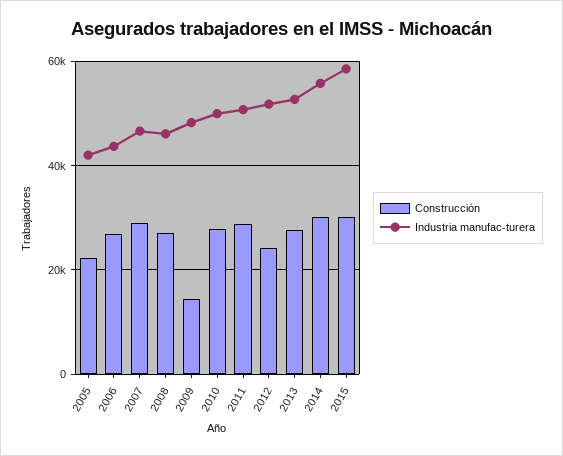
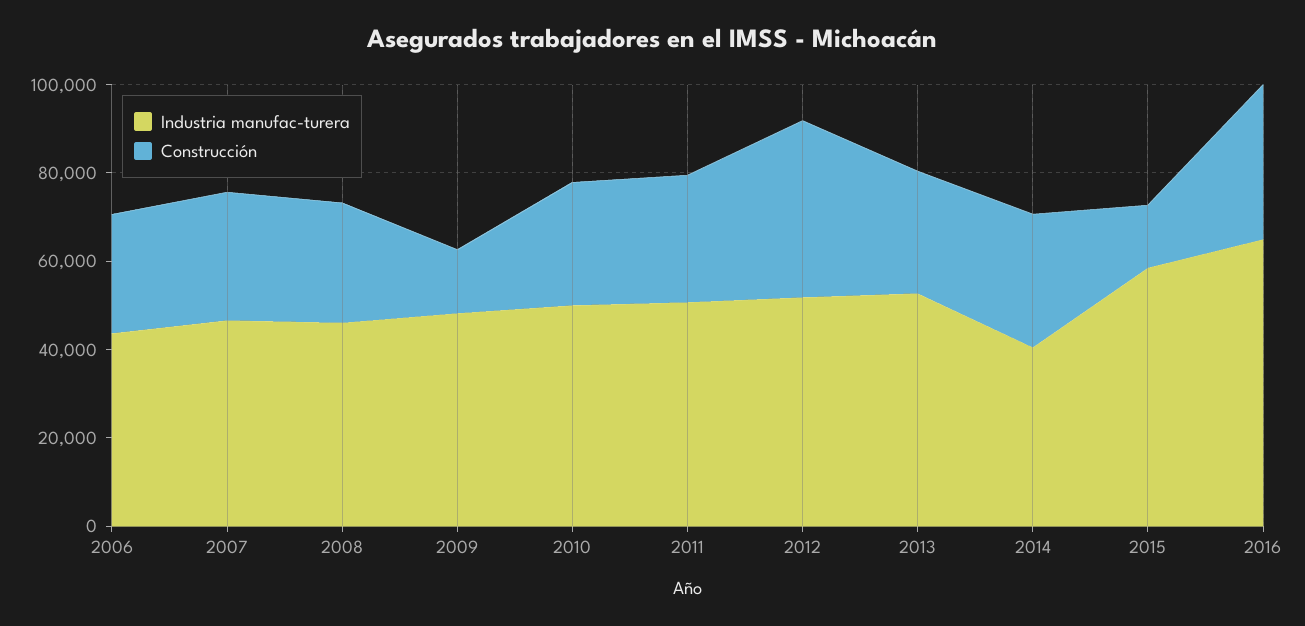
Construcción, 2005: 22000 -> none
Industria manufac-turera, 2005: 42000 -> none
Construcción, 2012: 24000 -> 40000
Industria manufac-turera, 2014: 56000 -> 40000
Construcción, 2015: 30000 -> 15000
Industria manufac-turera, 2016: none -> 65000
Construcción, 2016: none -> 35000

